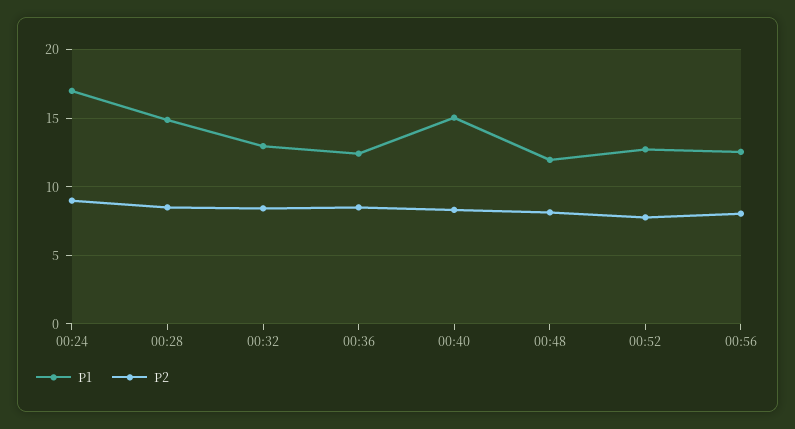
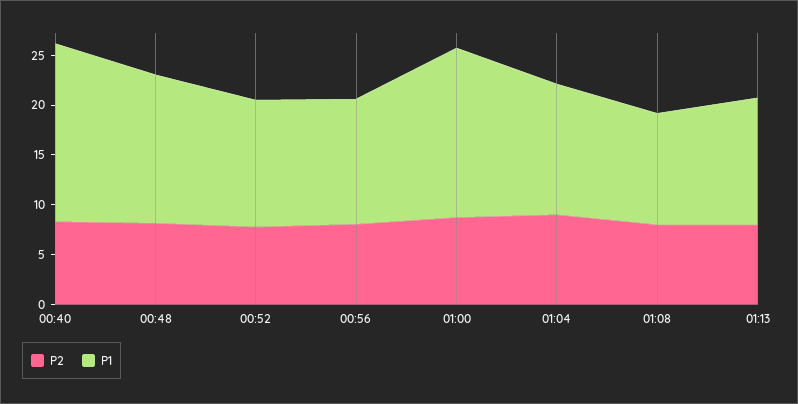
P1, 00:24: 17 -> none
P2, 00:24: 9 -> none
P1, 00:28: 15 -> none
P2, 00:28: 8.5 -> none
P1, 00:32: 13 -> none
P2, 00:32: 8.5 -> none
P1, 00:36: 12.5 -> none
P2, 00:36: 8.5 -> none
P1, 00:40: 15 -> 18
P1, 00:48: 12 -> 15
P2, 01:00: none -> 9
P1, 01:00: none -> 17
P2, 01:04: none -> 9
P1, 01:04: none -> 13
P2, 01:08: none -> 8
P1, 01:08: none -> 11
P2, 01:13: none -> 8
P1, 01:13: none -> 13

